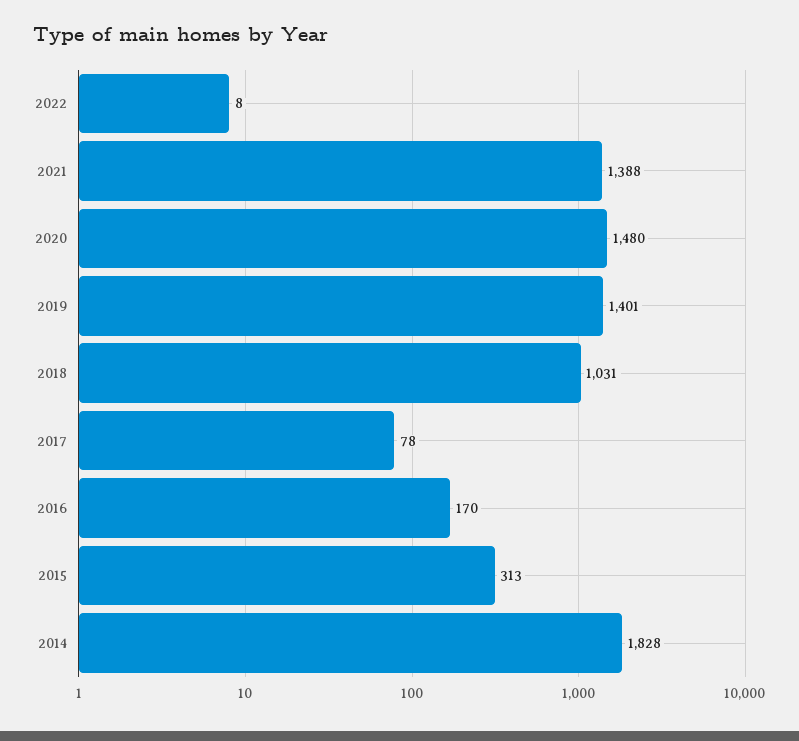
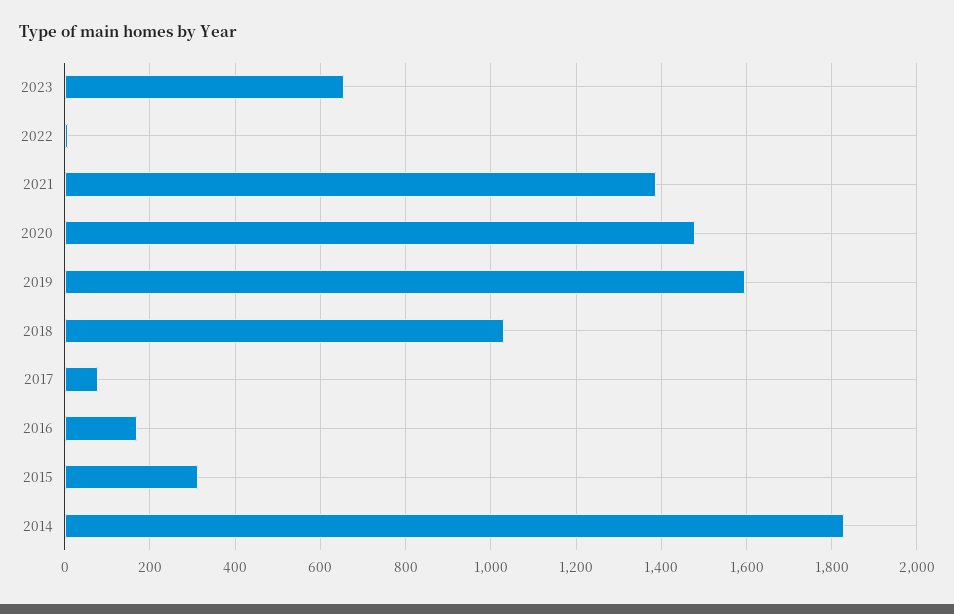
2019: 1401 -> 1600
2023: none -> 660

